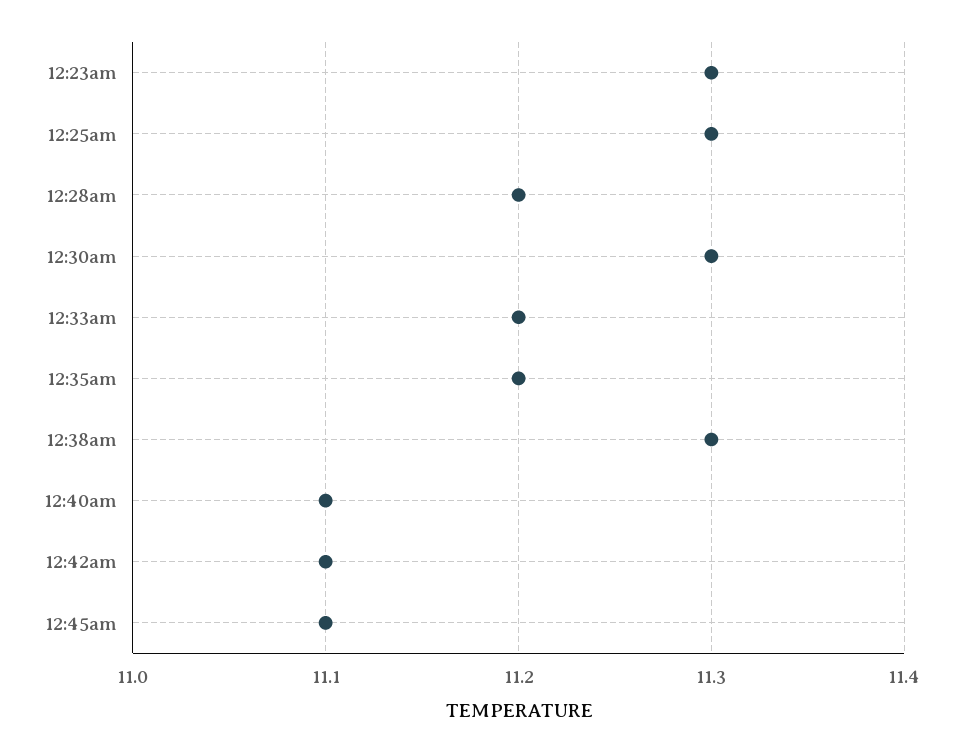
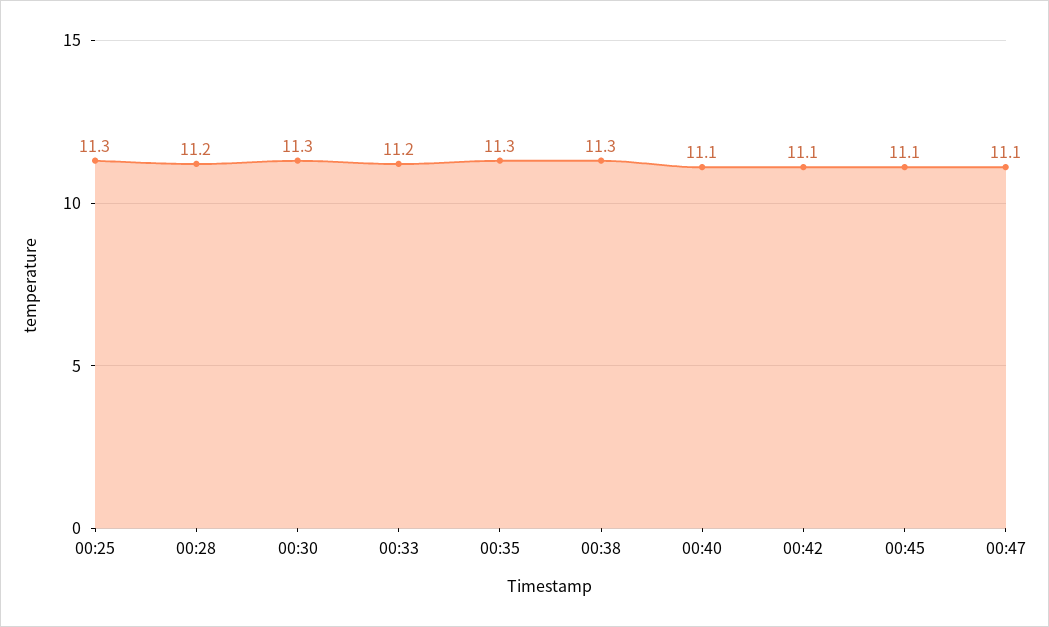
12:23am: 11.3 -> none
12:35am: 11.2 -> 11.3
00:47: none -> 11.1

